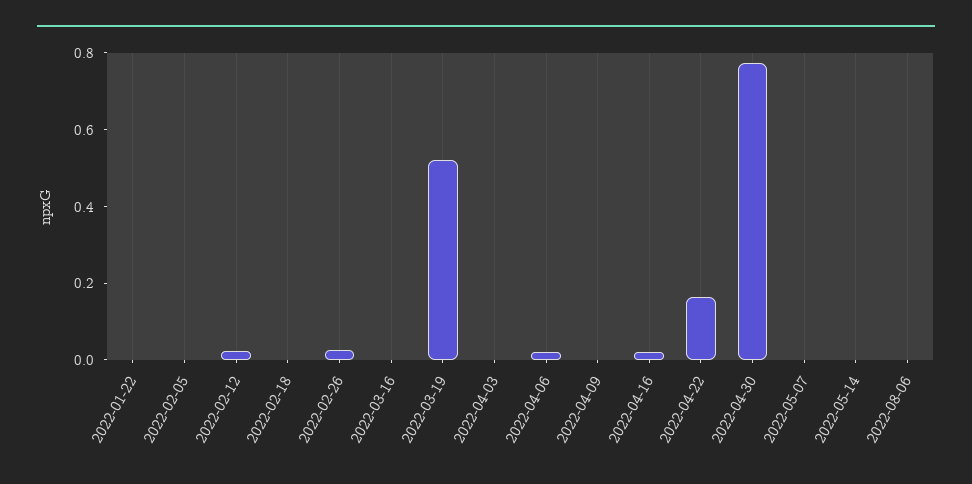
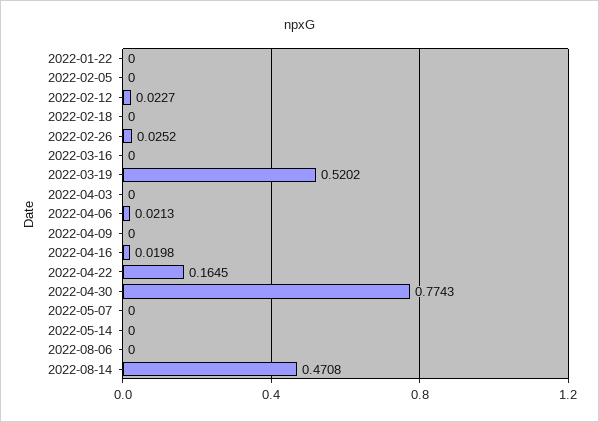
2022-08-14: none -> 0.4708

